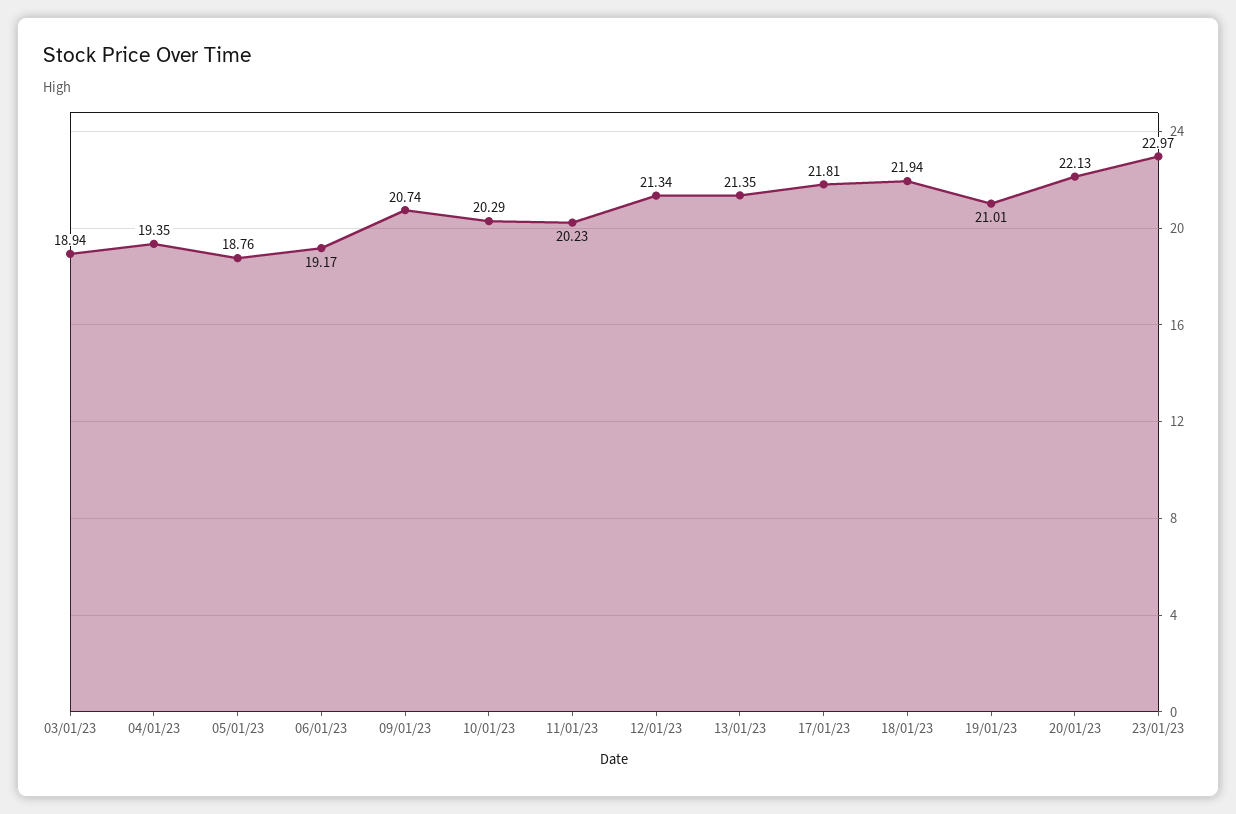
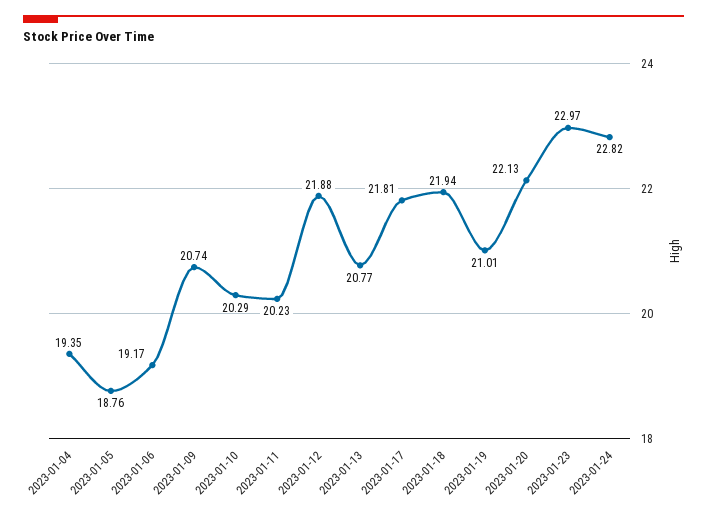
03/01/23: 18.94 -> none
12/01/23: 21.34 -> 21.88
13/01/23: 21.35 -> 20.77
2023-01-24: none -> 22.82

